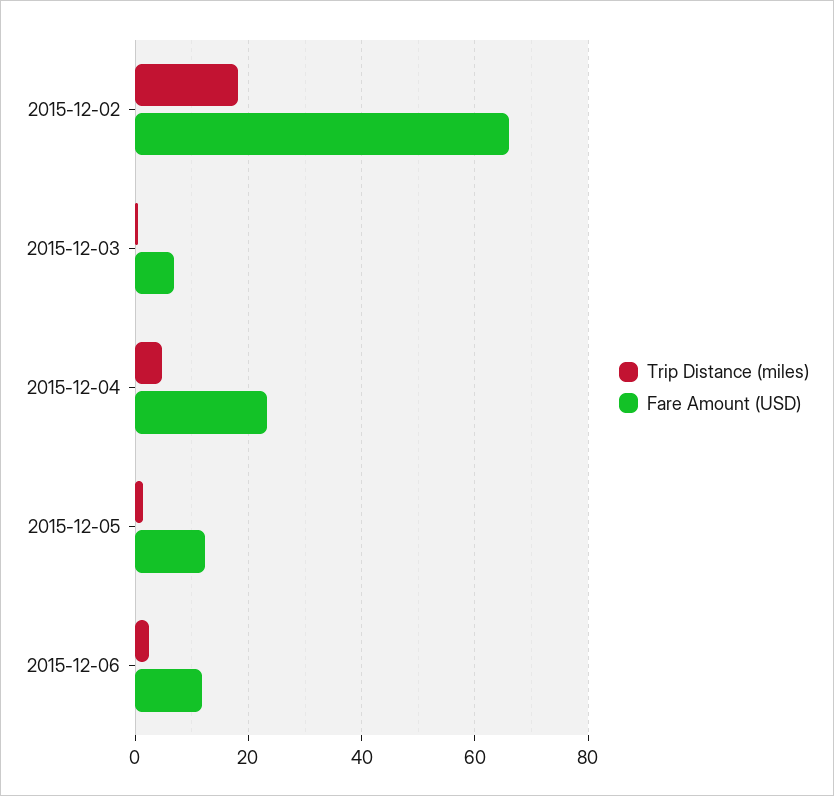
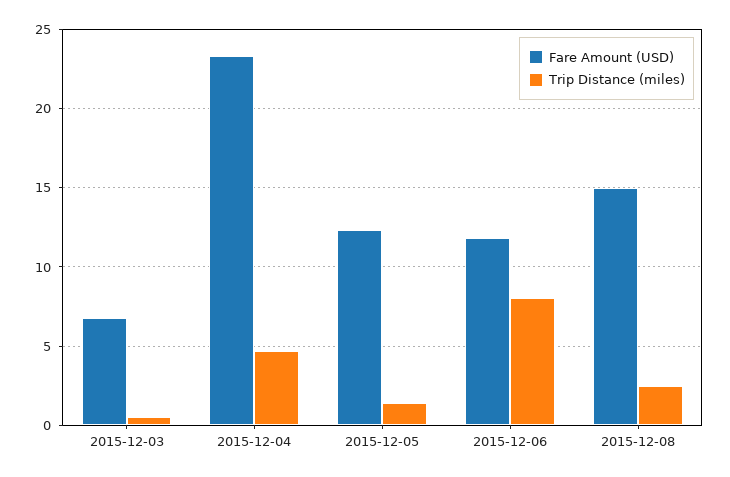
Trip Distance (miles), 2015-12-02: 18 -> none
Fare Amount (USD), 2015-12-02: 66 -> none
Trip Distance (miles), 2015-12-06: 2 -> 8
Fare Amount (USD), 2015-12-08: none -> 15
Trip Distance (miles), 2015-12-08: none -> 2.5

